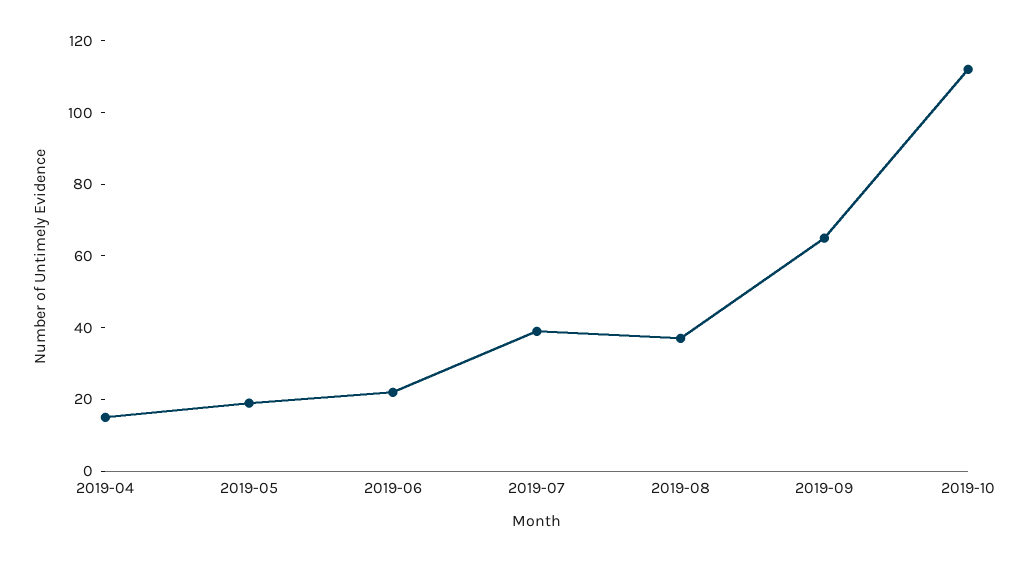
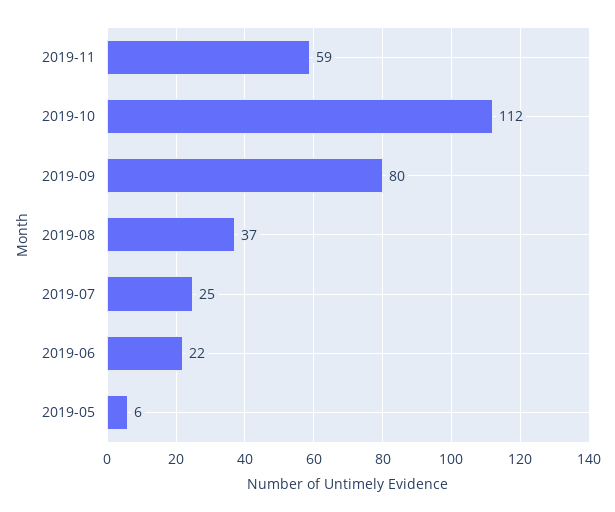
2019-04: 15 -> none
2019-05: 20 -> 6
2019-07: 40 -> 25
2019-09: 65 -> 80
2019-11: none -> 59

